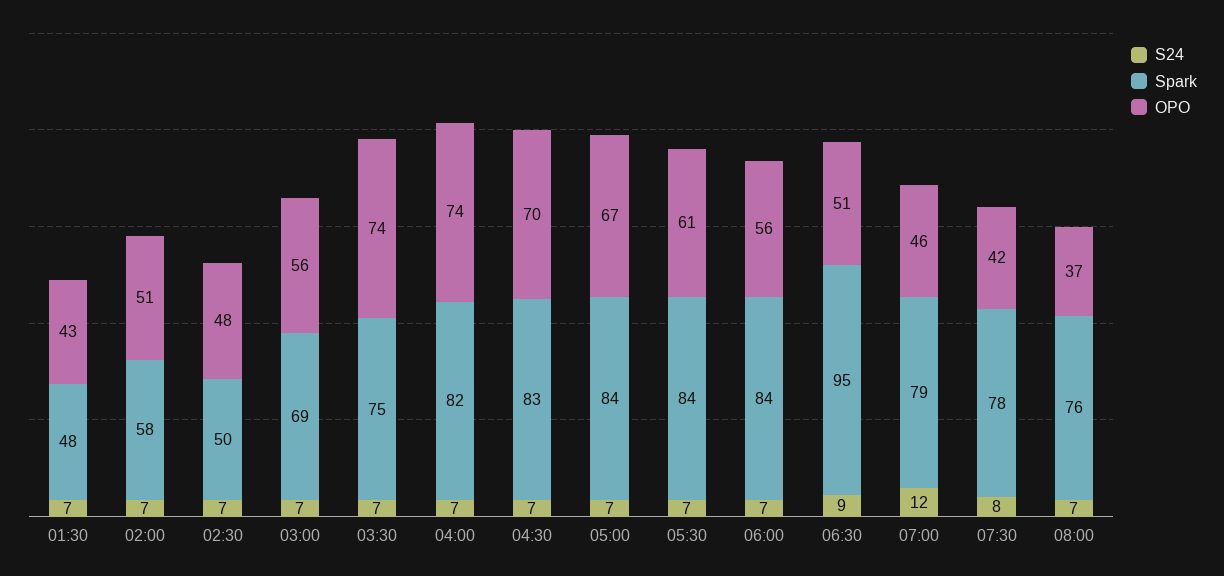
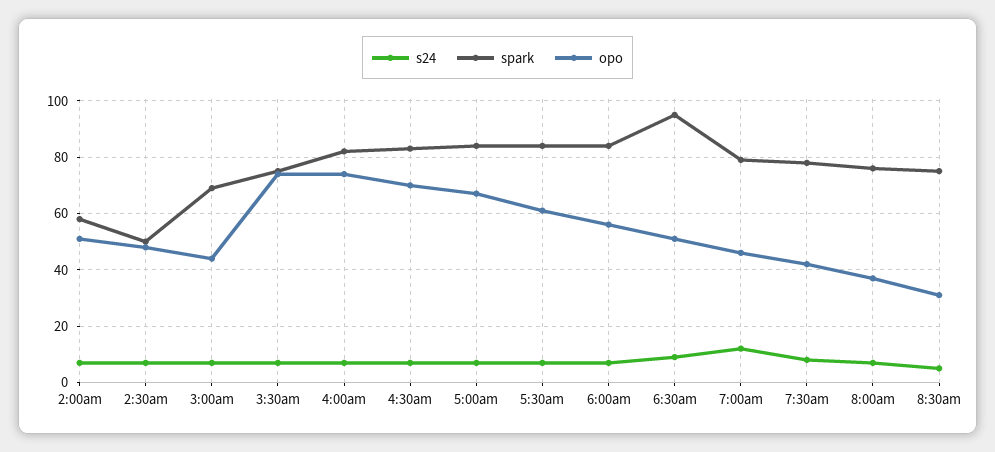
S24, 01:30: 7 -> none
Spark, 01:30: 48 -> none
OPO, 01:30: 43 -> none
OPO, 03:00: 56 -> 45
S24, 8:30am: none -> 5
Spark, 8:30am: none -> 75
OPO, 8:30am: none -> 30

